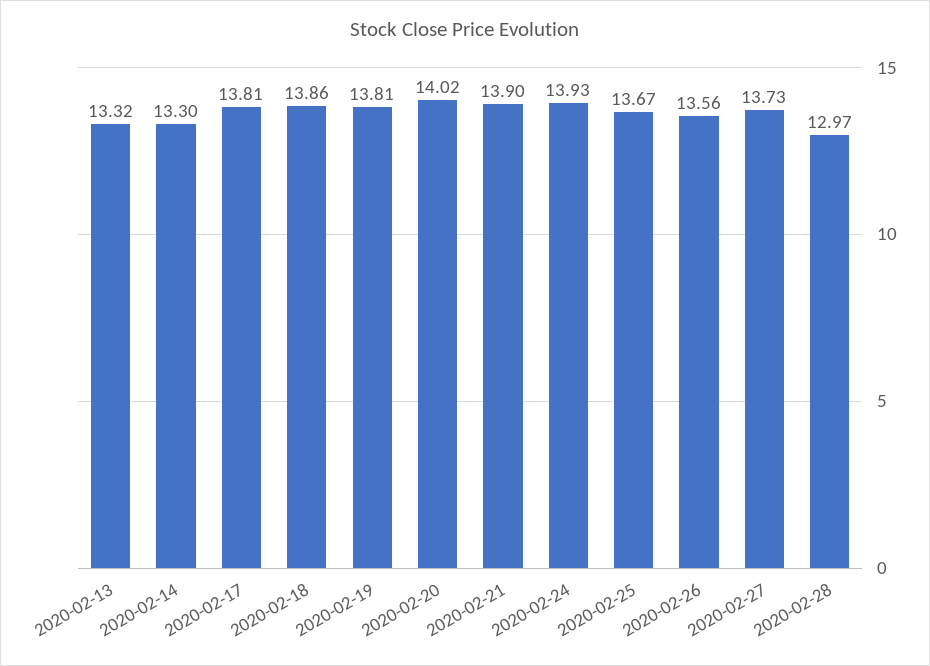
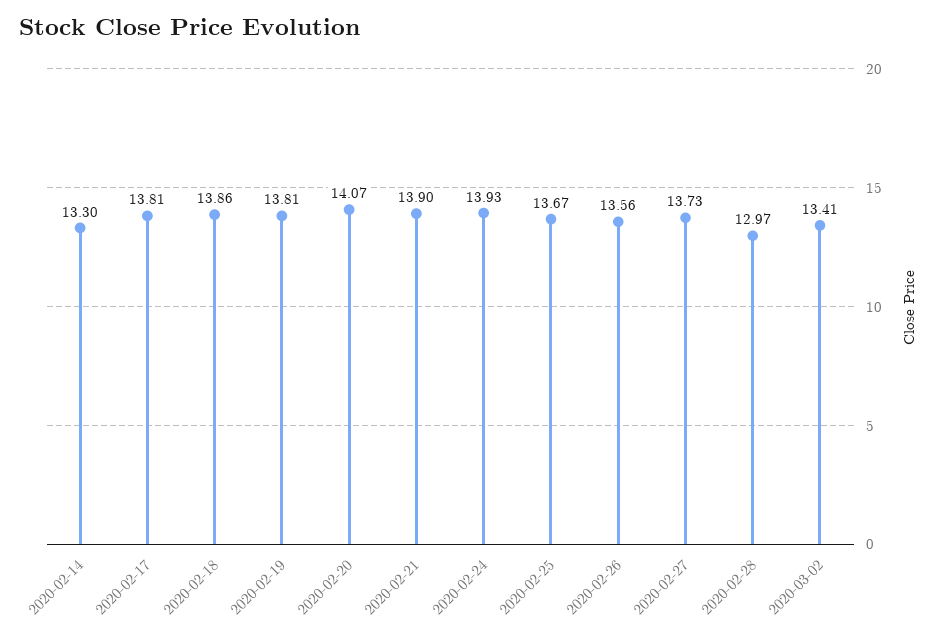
2020-02-13: 13.32 -> none
2020-02-20: 14.02 -> 14.07
2020-03-02: none -> 13.41

